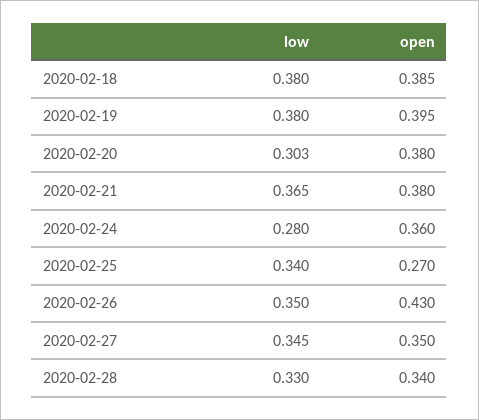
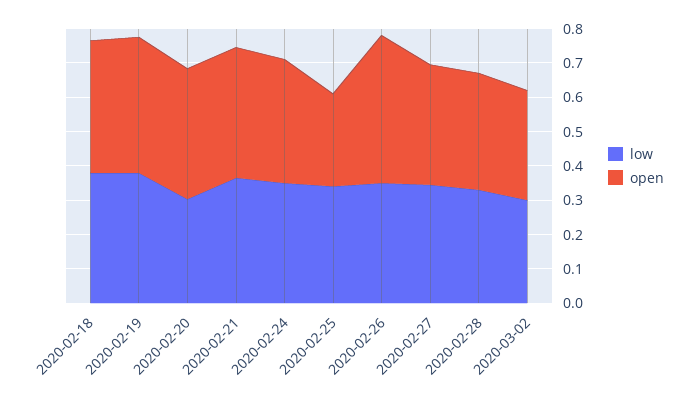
low, 2020-02-24: 0.28 -> 0.35
low, 2020-03-02: none -> 0.3
open, 2020-03-02: none -> 0.325

